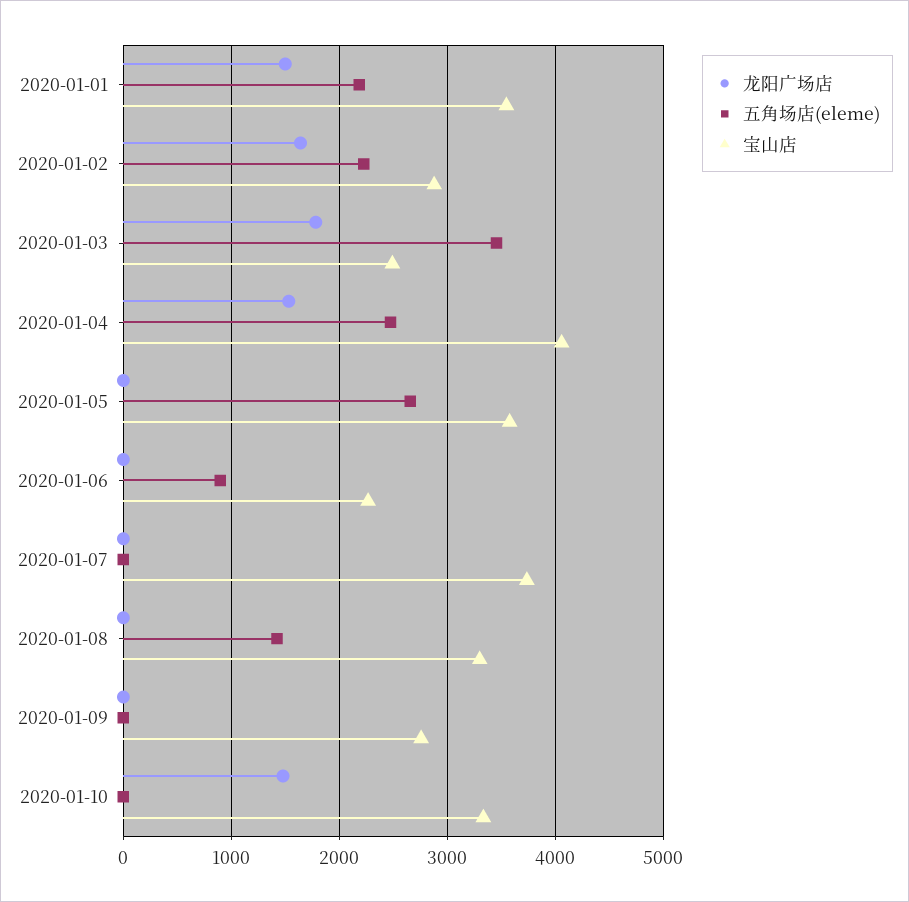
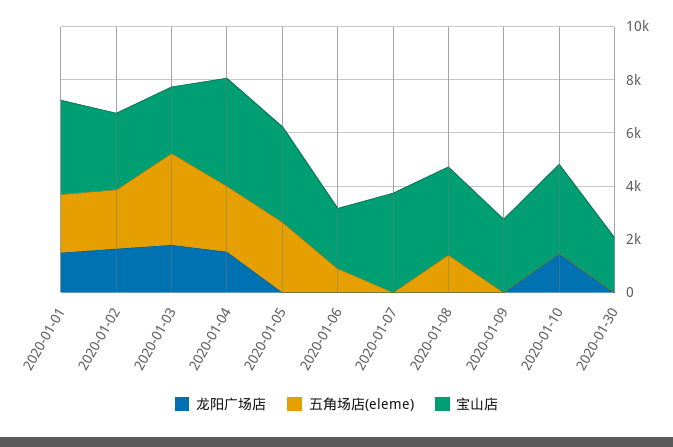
龙阳广场店, 2020-01-30: none -> 0
五角场店(eleme), 2020-01-30: none -> 0
宝山店, 2020-01-30: none -> 2000

